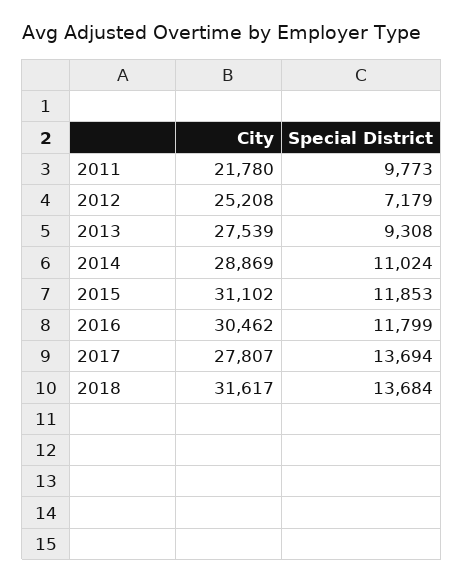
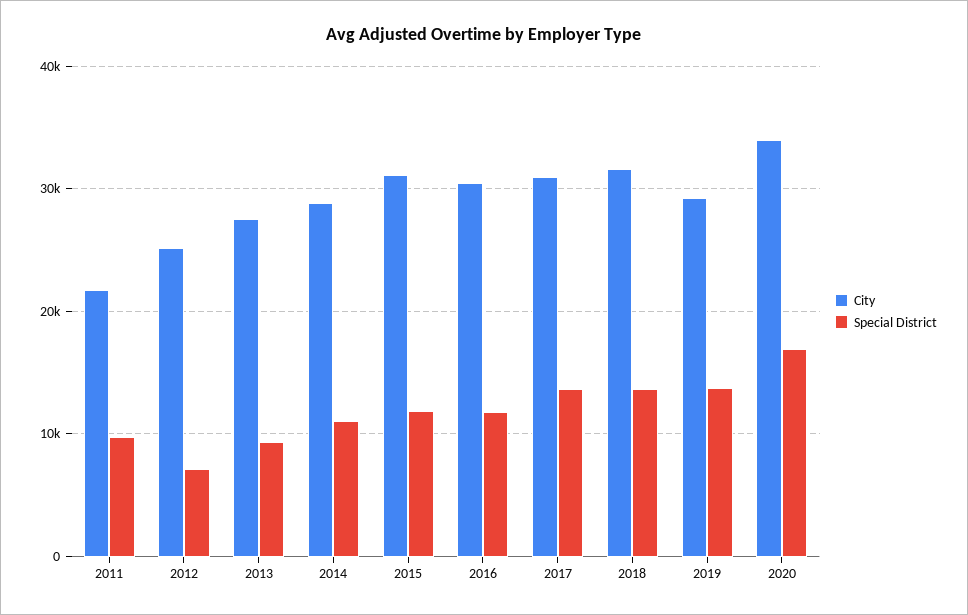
City, 2017: 27807 -> 31000
City, 2019: none -> 29000
Special District, 2019: none -> 14000
City, 2020: none -> 34000
Special District, 2020: none -> 17000

